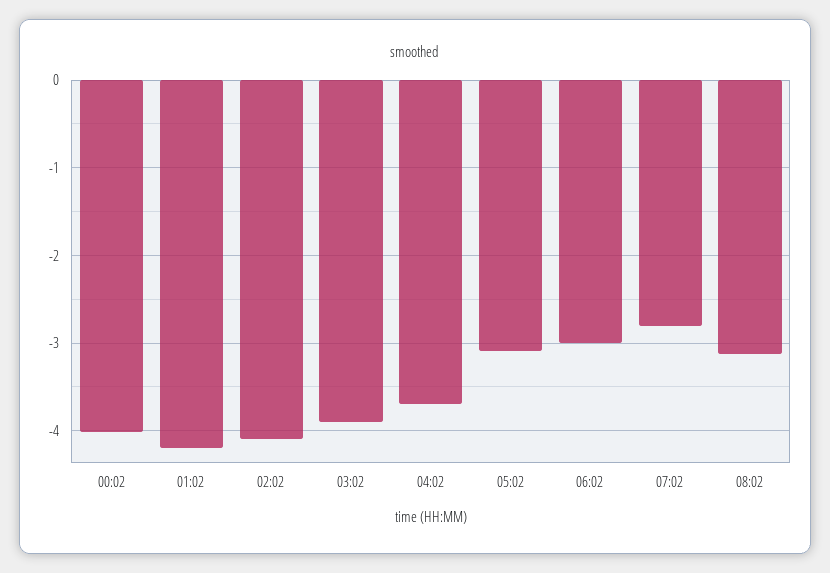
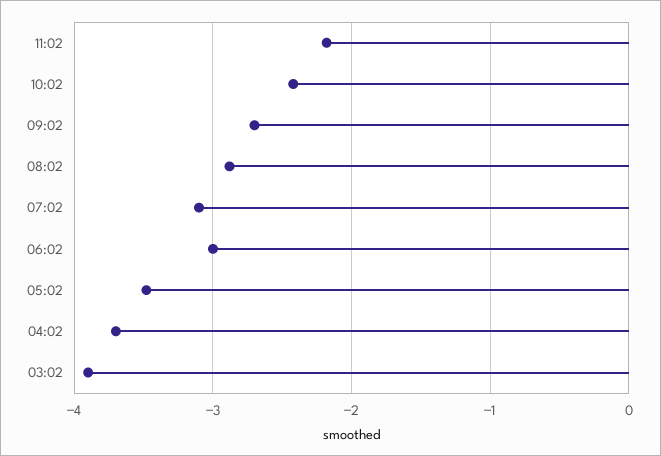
00:02: -4 -> none
01:02: -4.2 -> none
02:02: -4.1 -> none
05:02: -3.1 -> -3.5
07:02: -2.8 -> -3.1
08:02: -3.1 -> -2.9
11:02: none -> -2.2
10:02: none -> -2.4
09:02: none -> -2.7

